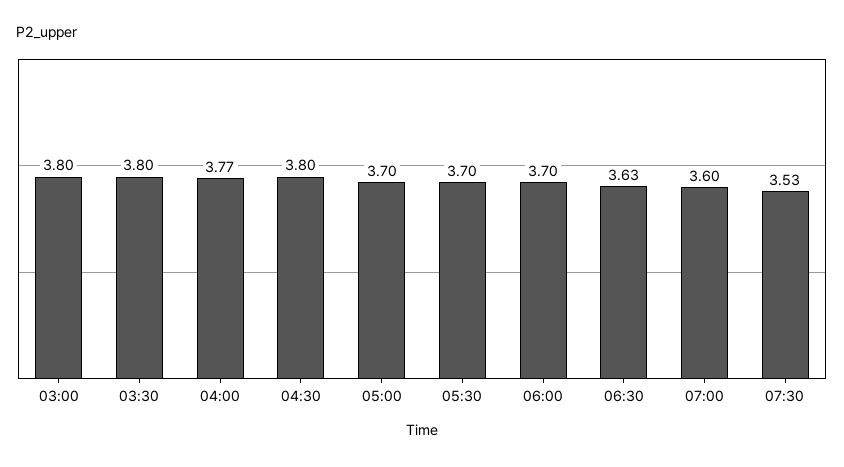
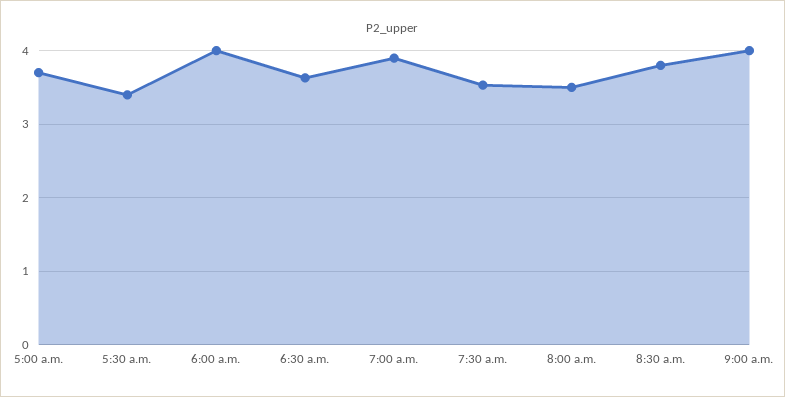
03:00: 3.8 -> none
03:30: 3.8 -> none
04:00: 3.77 -> none
04:30: 3.8 -> none
05:30: 3.7 -> 3.4
06:00: 3.7 -> 4
07:00: 3.6 -> 3.9
8:00 a.m.: none -> 3.5
8:30 a.m.: none -> 3.8
9:00 a.m.: none -> 4

